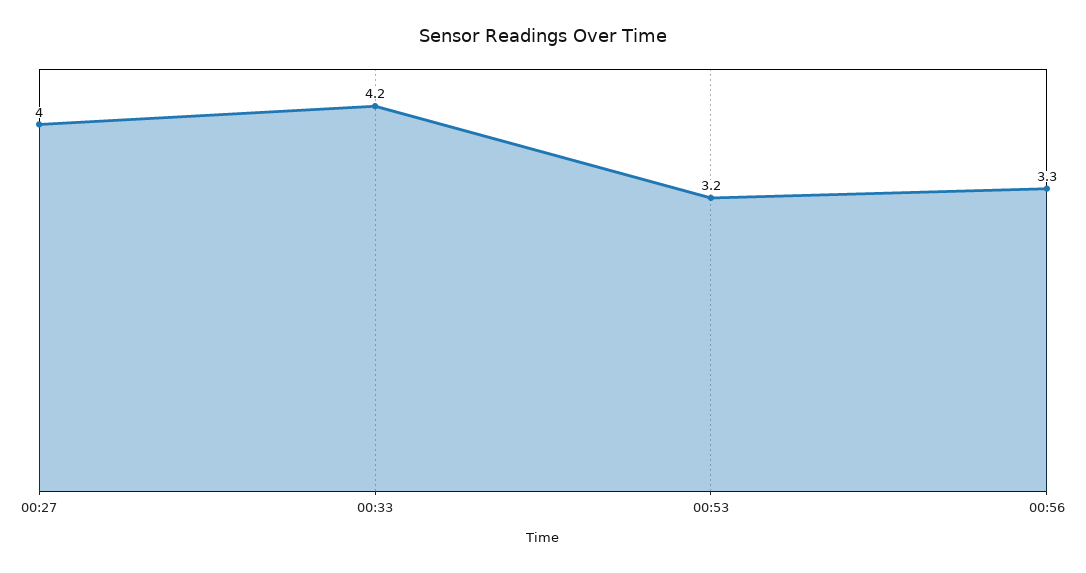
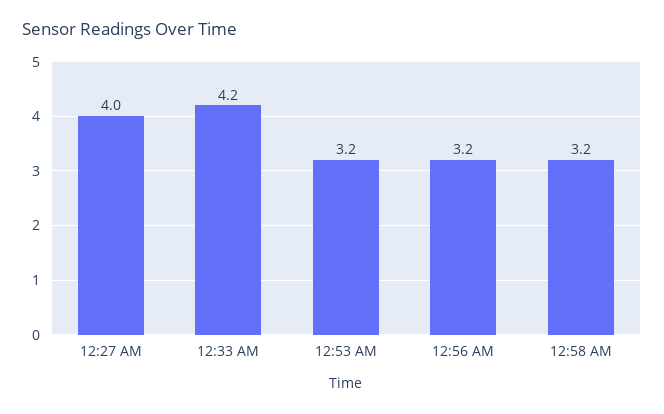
00:56: 3.3 -> 3.2
12:58 AM: none -> 3.2

